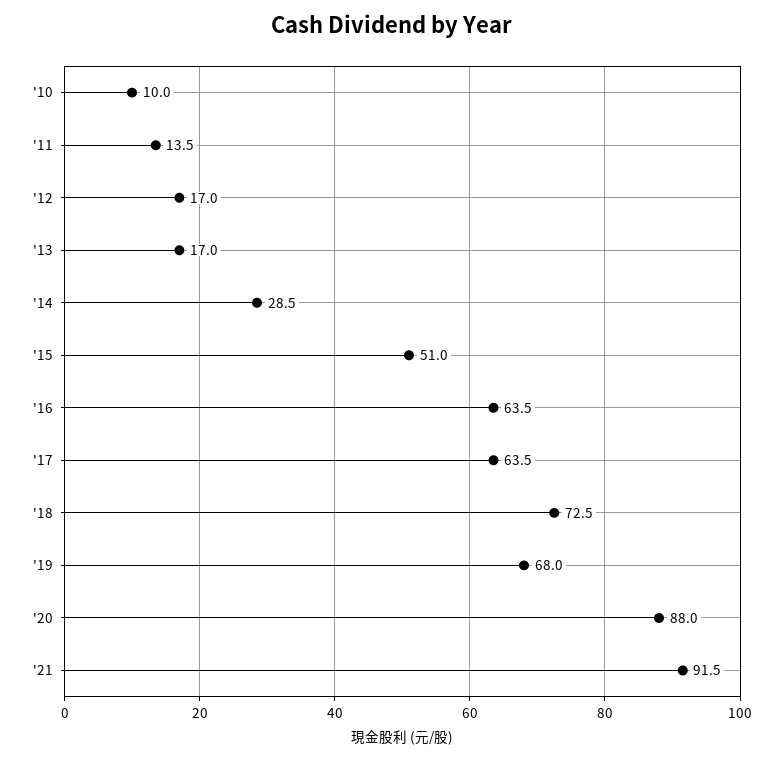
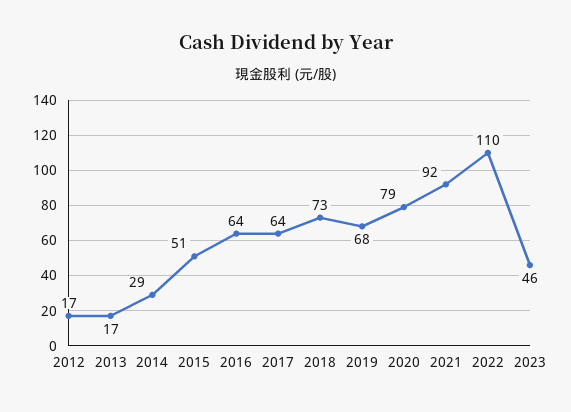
'10: 10 -> none
'11: 13.5 -> none
'20: 88 -> 79
2022: none -> 110
2023: none -> 46

